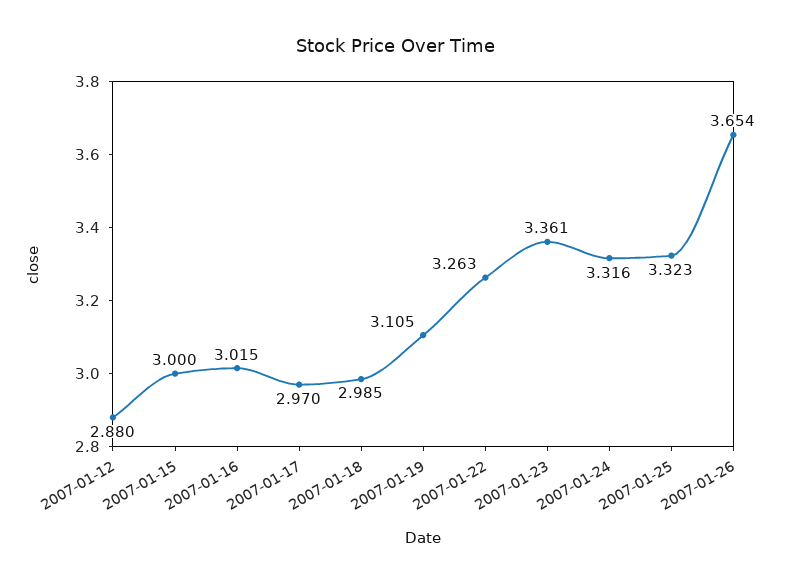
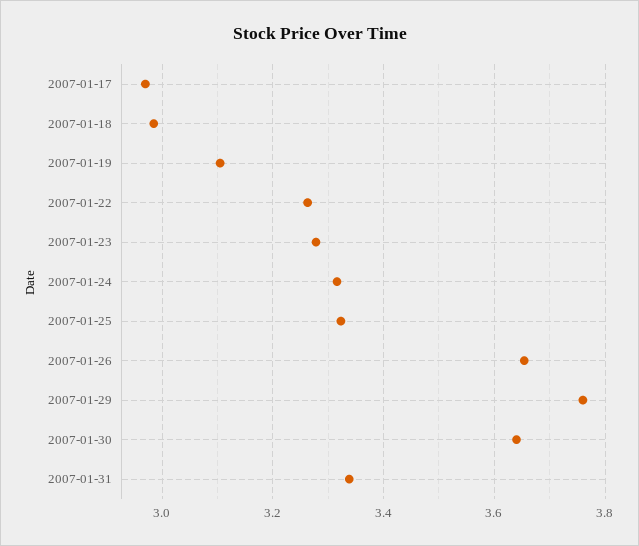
2007-01-12: 2.88 -> none
2007-01-15: 3 -> none
2007-01-16: 3.015 -> none
2007-01-23: 3.361 -> 3.28
2007-01-29: none -> 3.76
2007-01-30: none -> 3.64
2007-01-31: none -> 3.34

